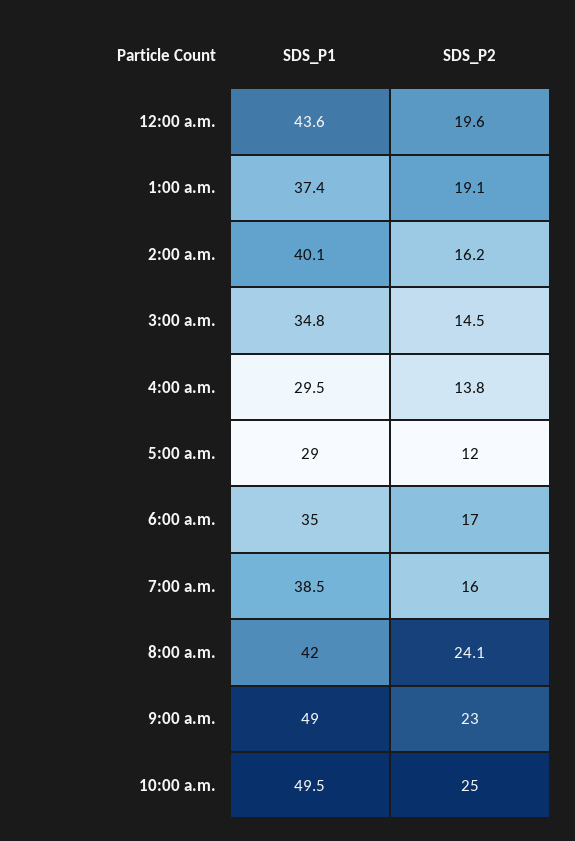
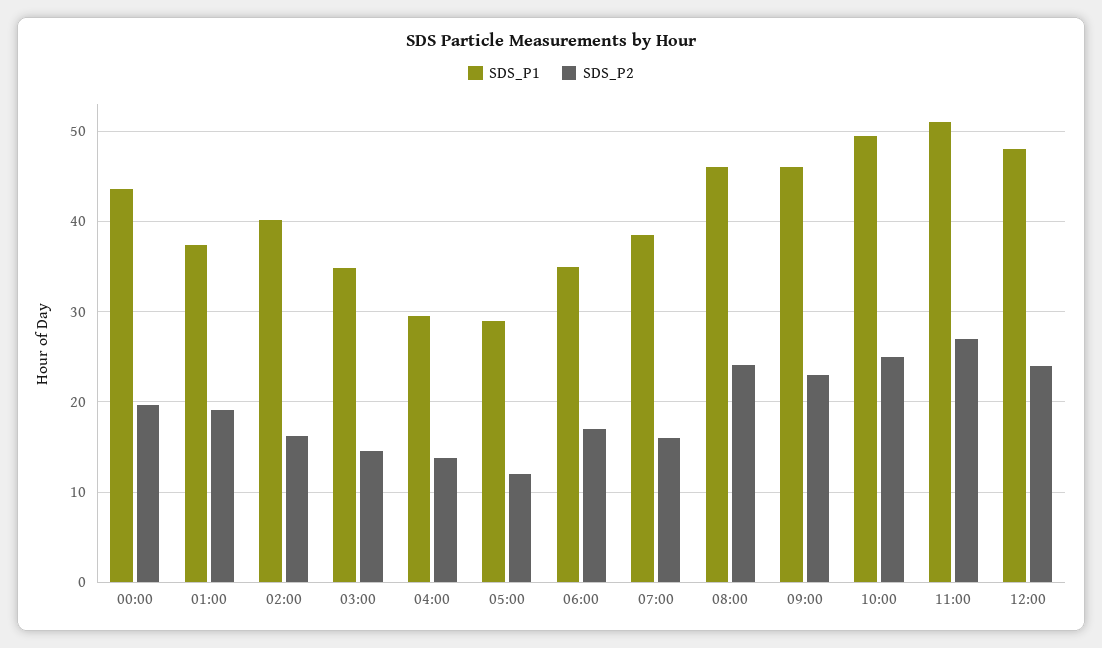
SDS_P1, 8:00 a.m.: 42 -> 46
SDS_P1, 9:00 a.m.: 49 -> 46
SDS_P1, 11:00: none -> 51
SDS_P2, 11:00: none -> 27
SDS_P1, 12:00: none -> 48
SDS_P2, 12:00: none -> 24

